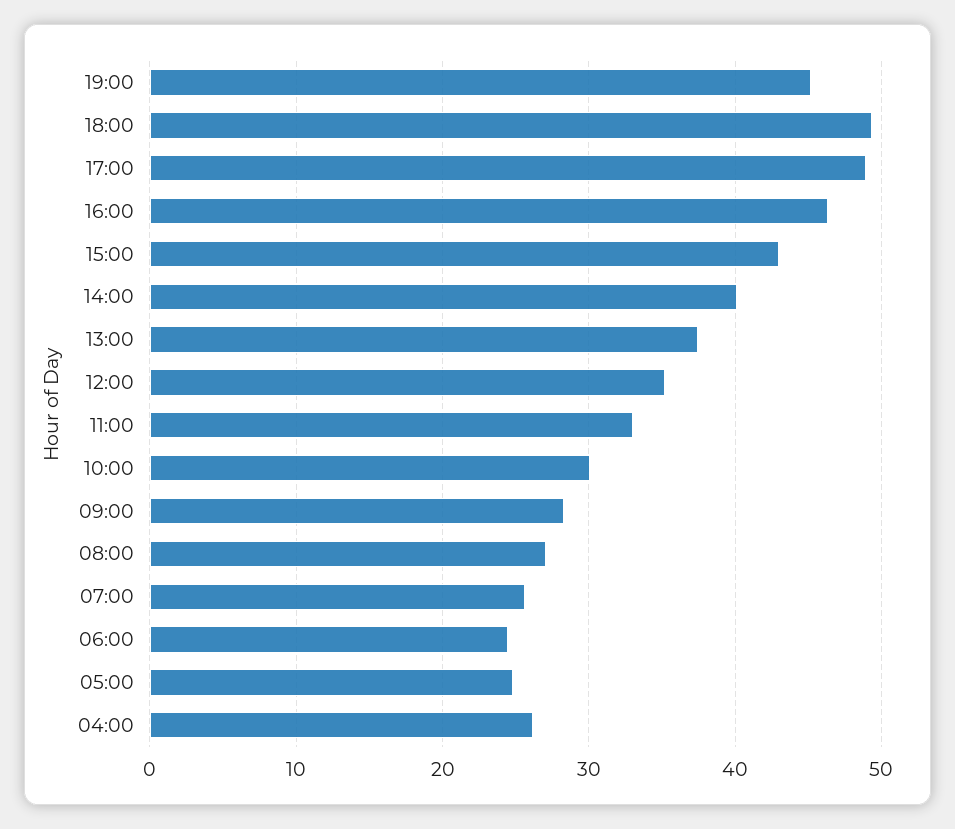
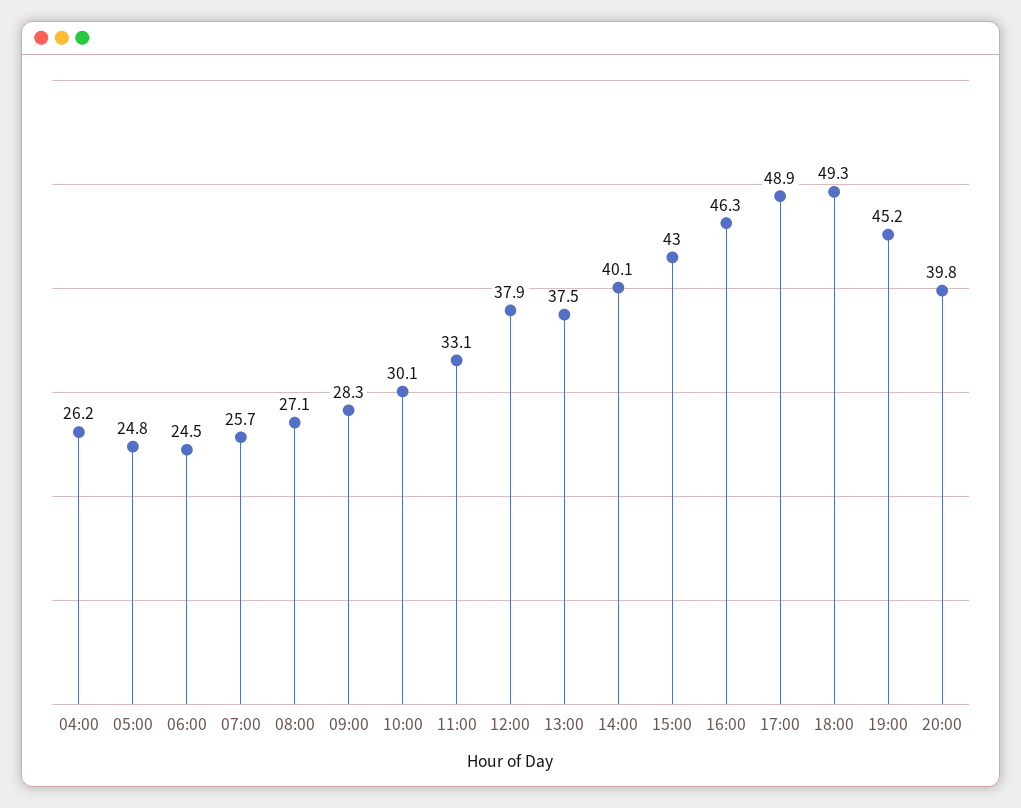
12:00: 35 -> 37.9
20:00: none -> 39.8

